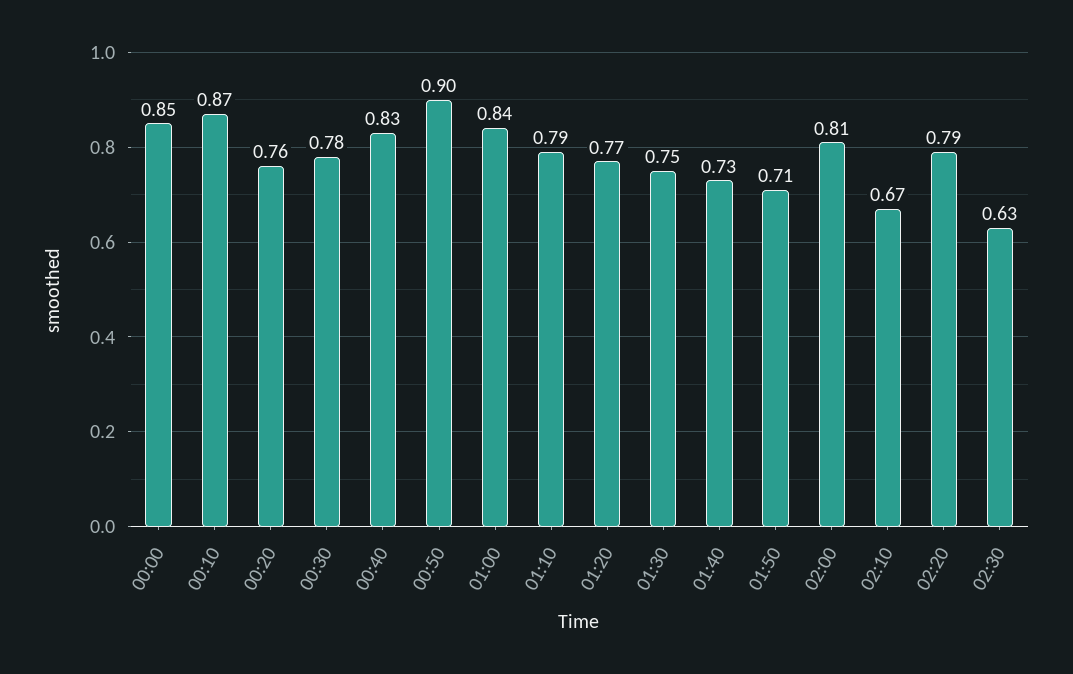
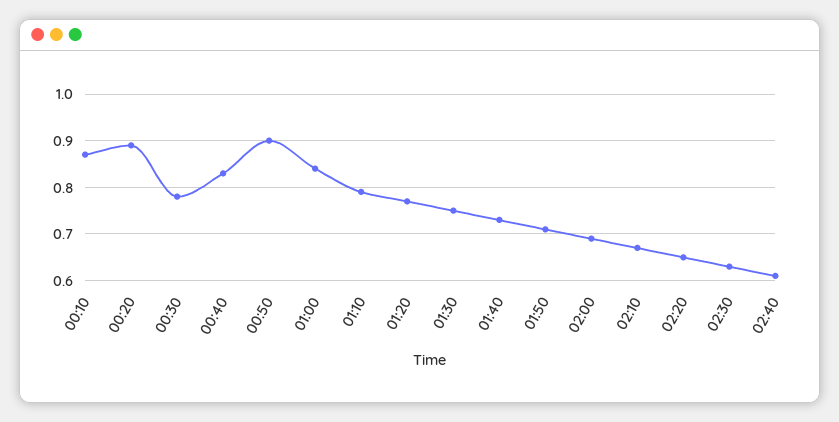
00:00: 0.85 -> none
00:20: 0.76 -> 0.9
02:00: 0.81 -> 0.7
02:20: 0.79 -> 0.65
02:40: none -> 0.6

